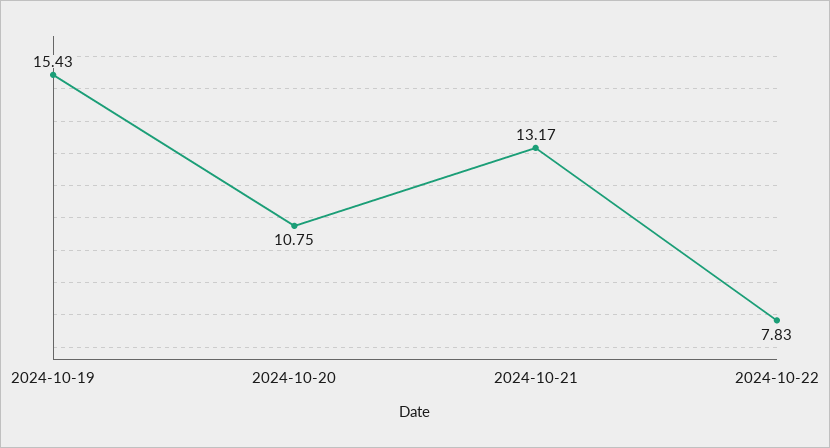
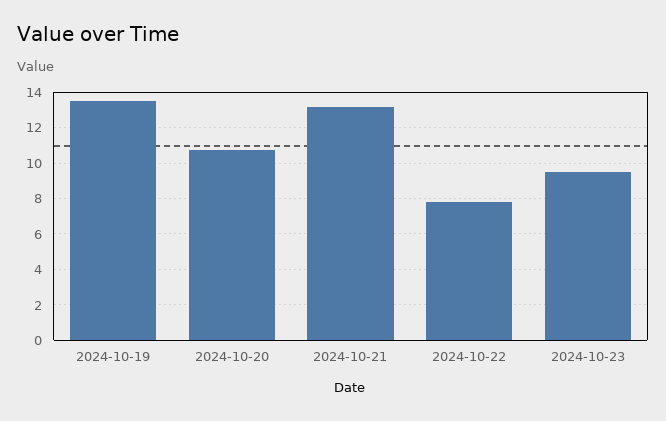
2024-10-19: 15.43 -> 13.5
2024-10-23: none -> 9.5

